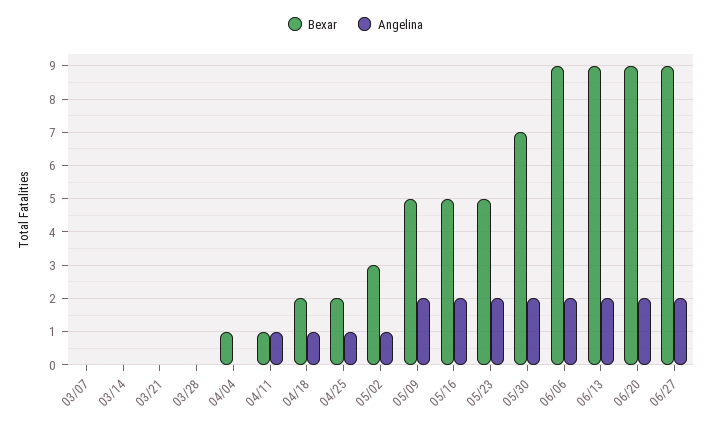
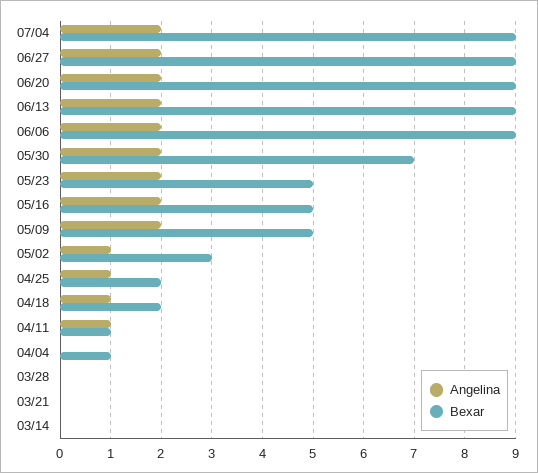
Bexar, 03/07: 0 -> none
Angelina, 03/07: 0 -> none
Angelina, 07/04: none -> 2
Bexar, 07/04: none -> 9

